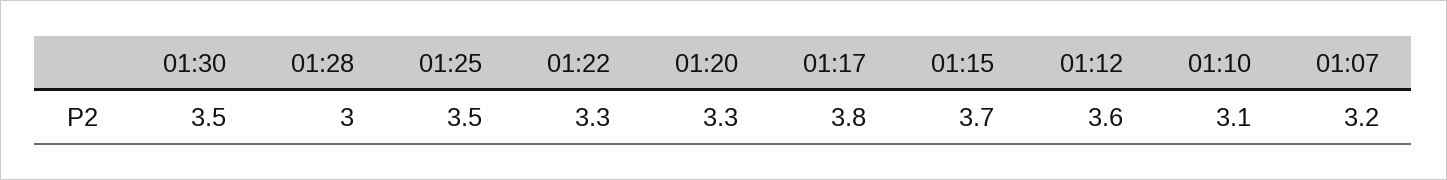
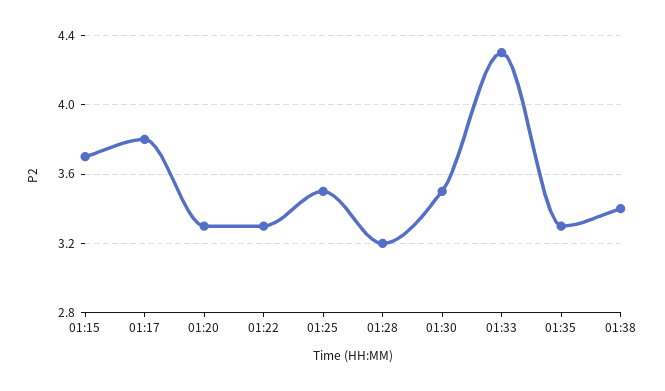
01:28: 3 -> 3.2
01:12: 3.6 -> none
01:10: 3.1 -> none
01:07: 3.2 -> none
01:33: none -> 4.3
01:35: none -> 3.3
01:38: none -> 3.4

